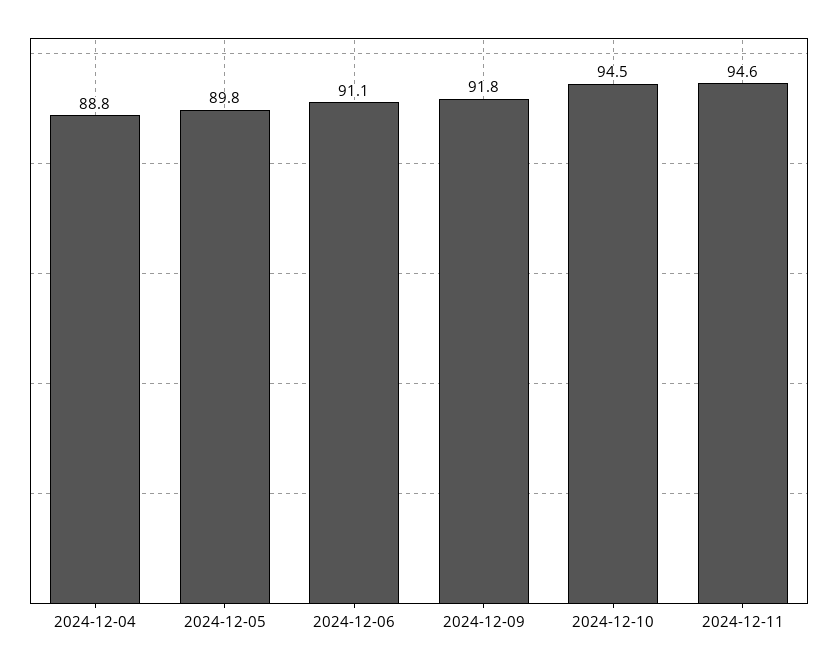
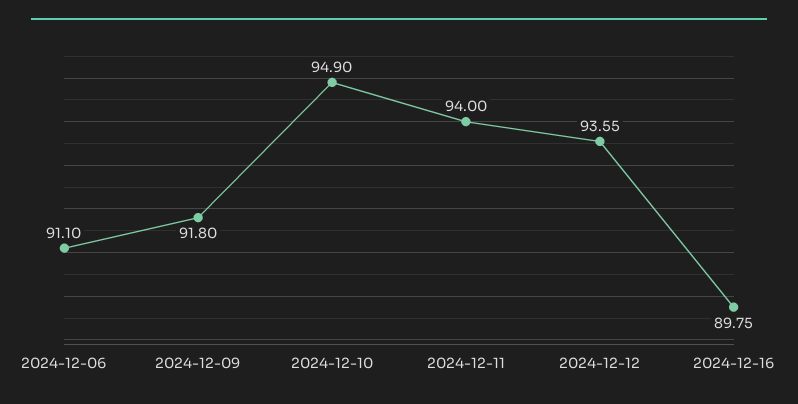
2024-12-04: 88.8 -> none
2024-12-05: 89.8 -> none
2024-12-10: 94.5 -> 94.9
2024-12-11: 94.6 -> 94
2024-12-12: none -> 93.55
2024-12-16: none -> 89.75

